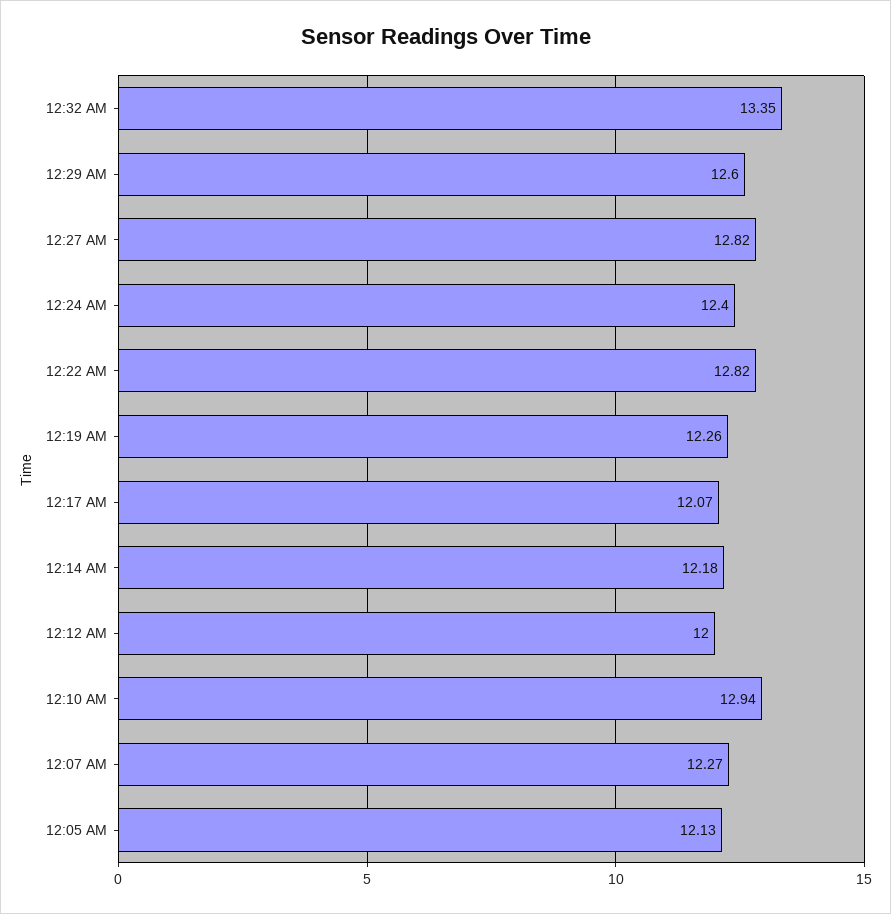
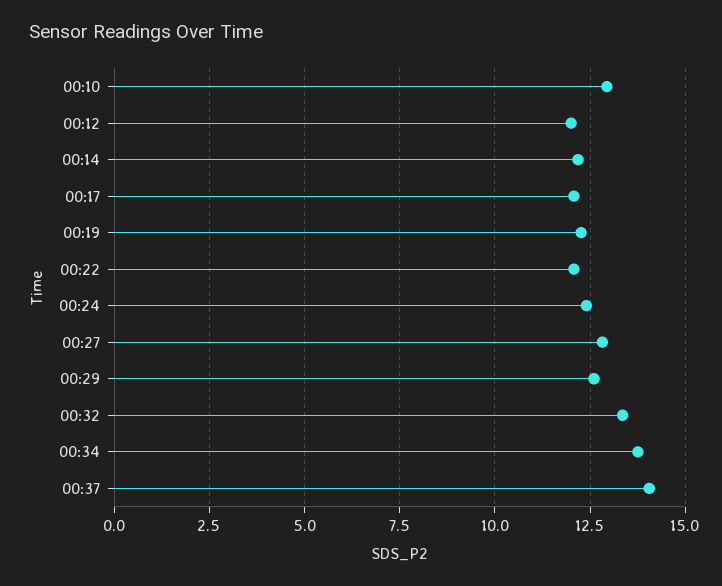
12:22 AM: 12.82 -> 12
12:07 AM: 12.27 -> none
12:05 AM: 12.13 -> none
00:34: none -> 13.75
00:37: none -> 14

